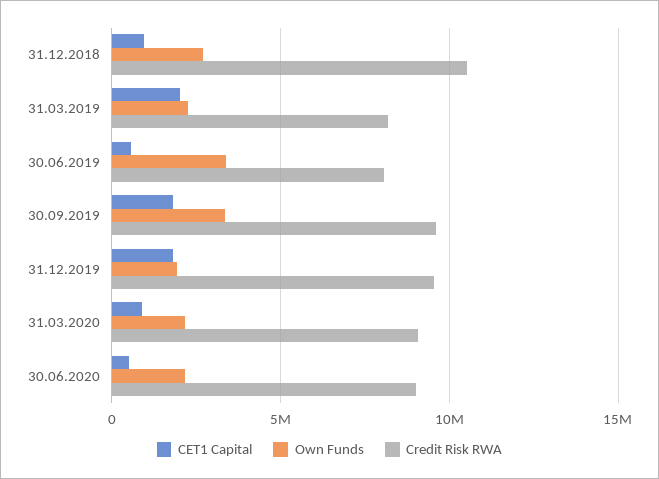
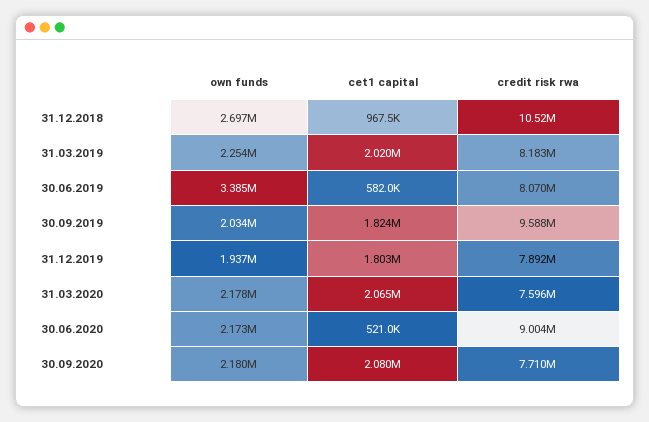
Own Funds, 30.09.2019: 3500000 -> 2034000
Credit Risk RWA, 31.12.2019: 9500000 -> 7892000
CET1 Capital, 31.03.2020: 1000000 -> 2065000
Credit Risk RWA, 31.03.2020: 9000000 -> 7596000
Own Funds, 30.09.2020: none -> 2180000
CET1 Capital, 30.09.2020: none -> 2080000
Credit Risk RWA, 30.09.2020: none -> 7710000

